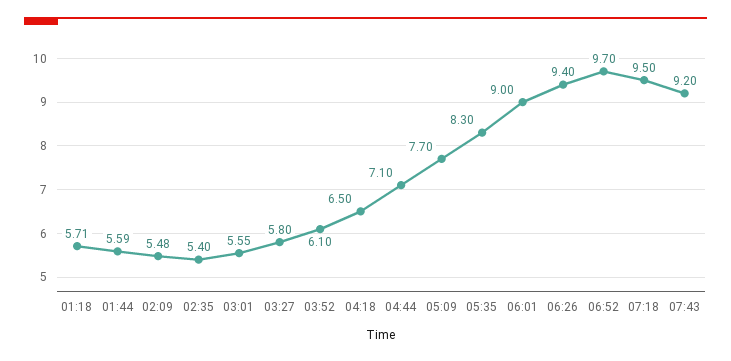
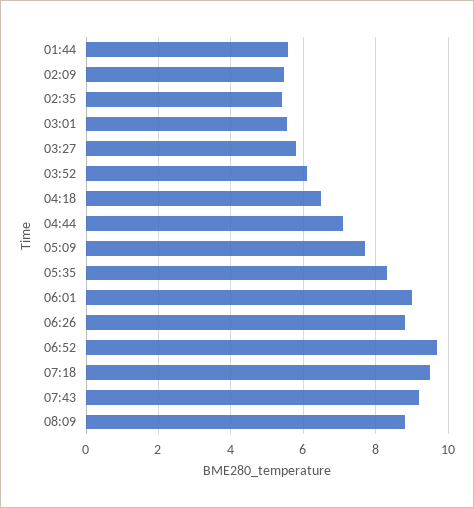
01:18: 5.71 -> none
06:26: 9.4 -> 8.8
08:09: none -> 8.8

